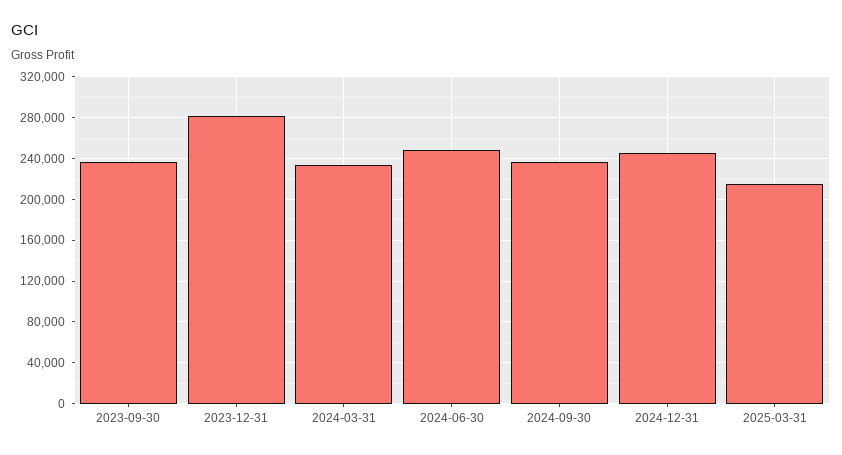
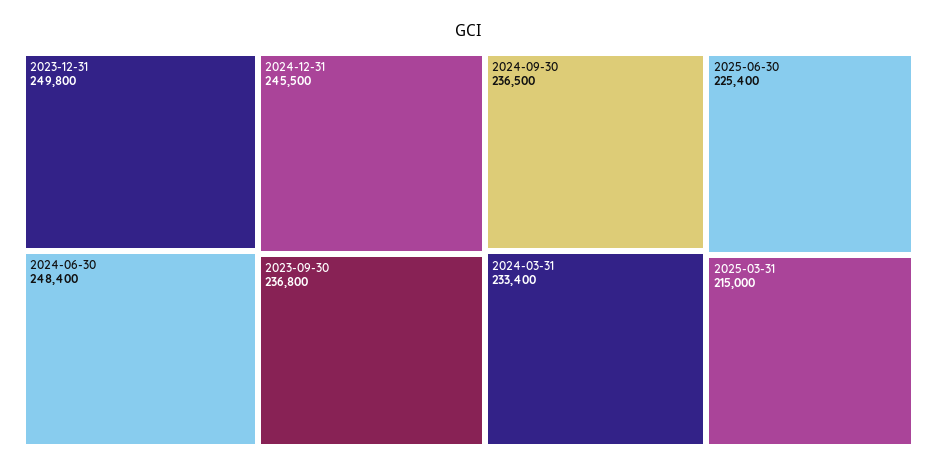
2023-12-31: 280000 -> 249800
2025-06-30: none -> 225400

